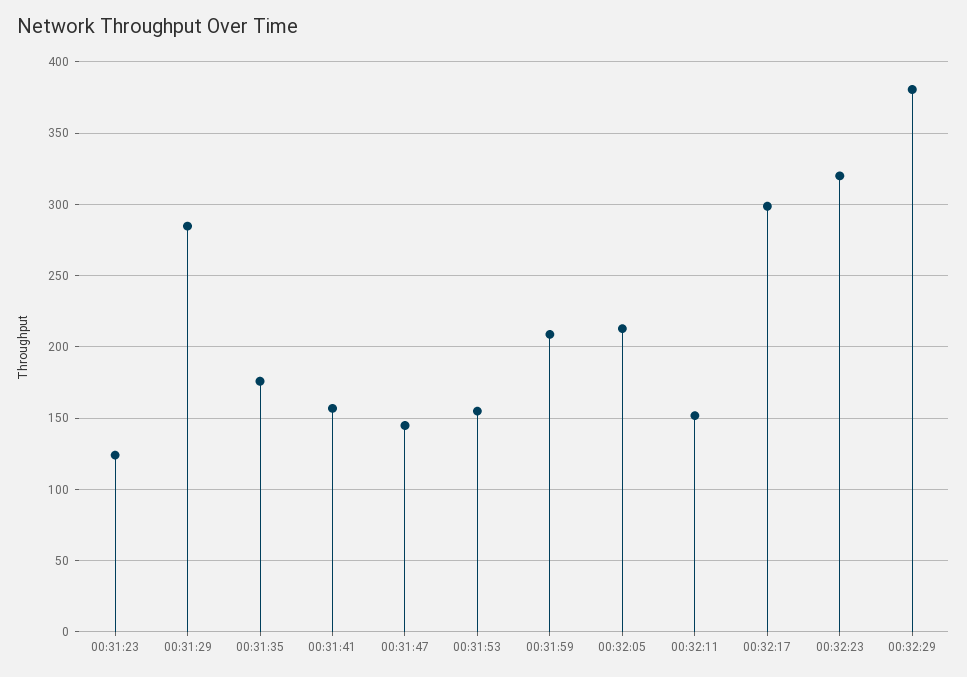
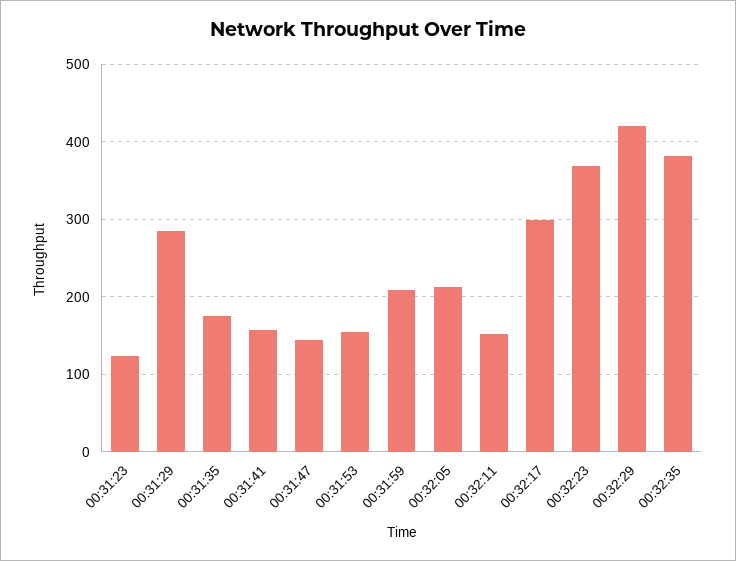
00:32:23: 320 -> 370
00:32:29: 380 -> 420
00:32:35: none -> 380

